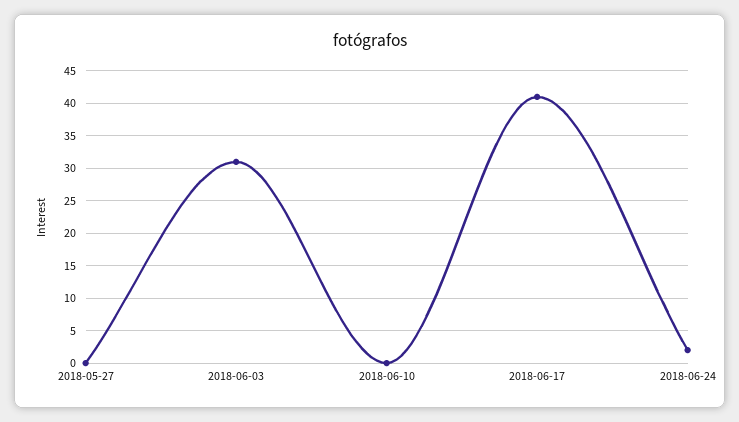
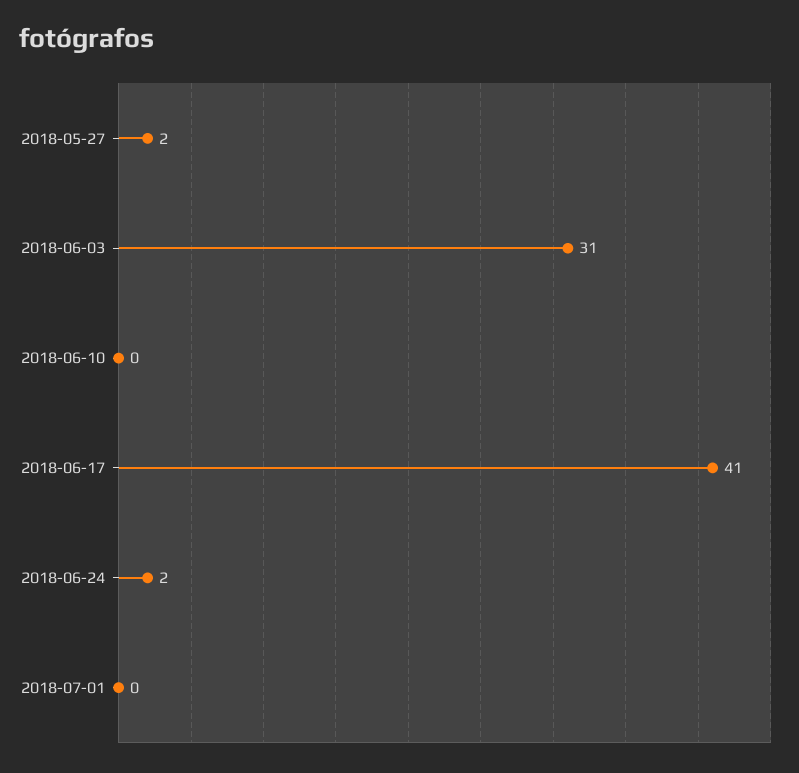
2018-05-27: 0 -> 2
2018-07-01: none -> 0

